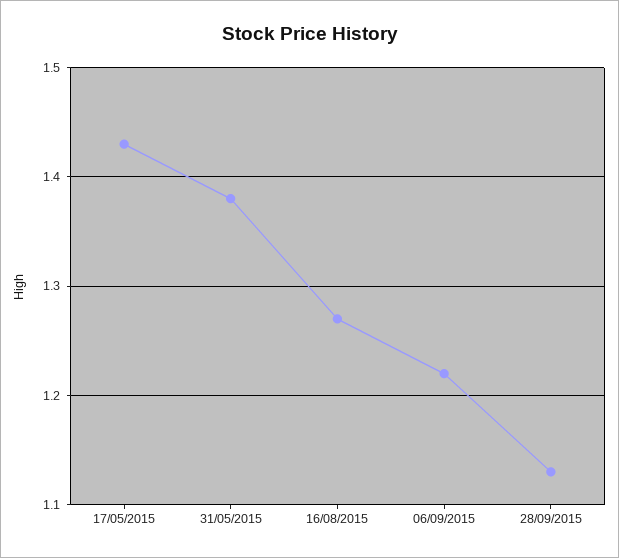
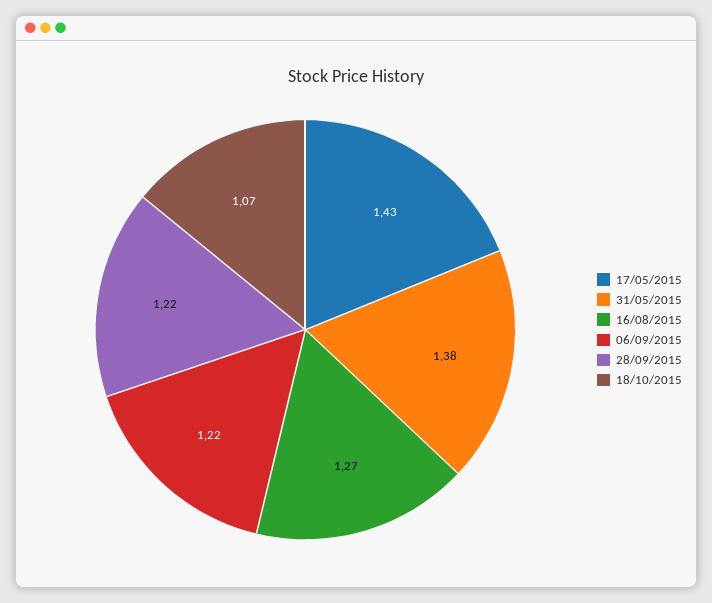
28/09/2015: 1.13 -> 1.22
18/10/2015: none -> 1.07

